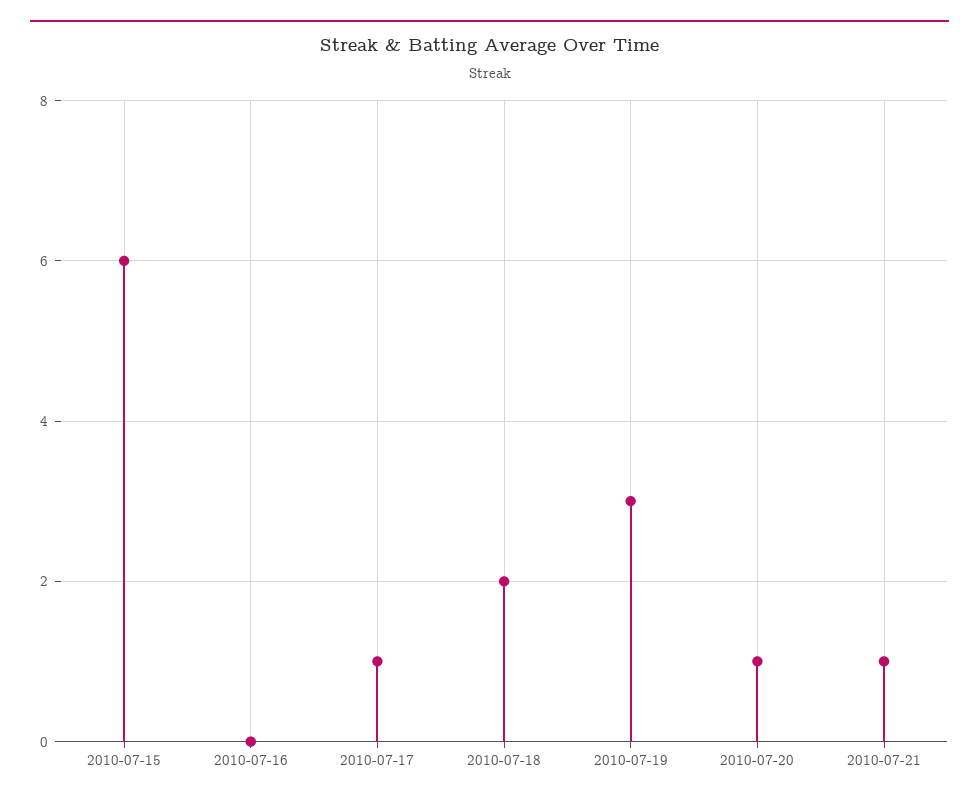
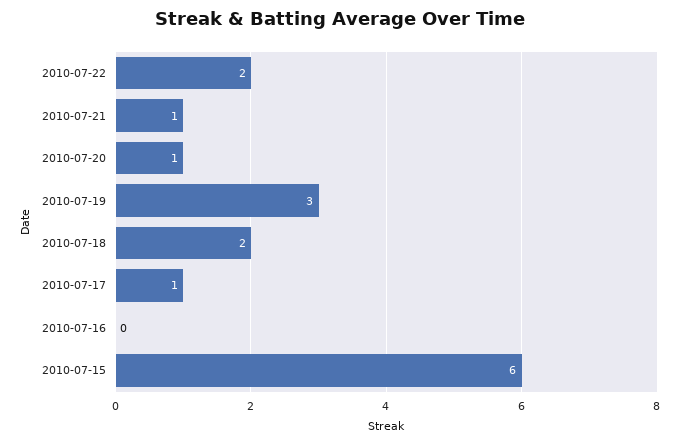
2010-07-22: none -> 2

